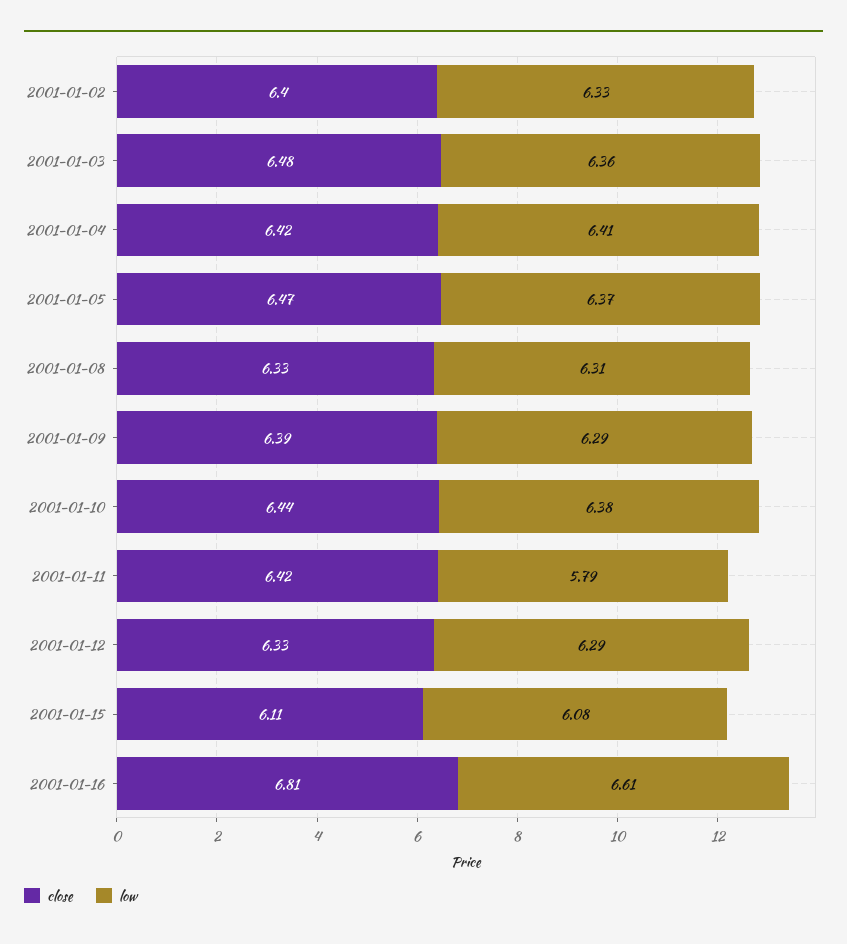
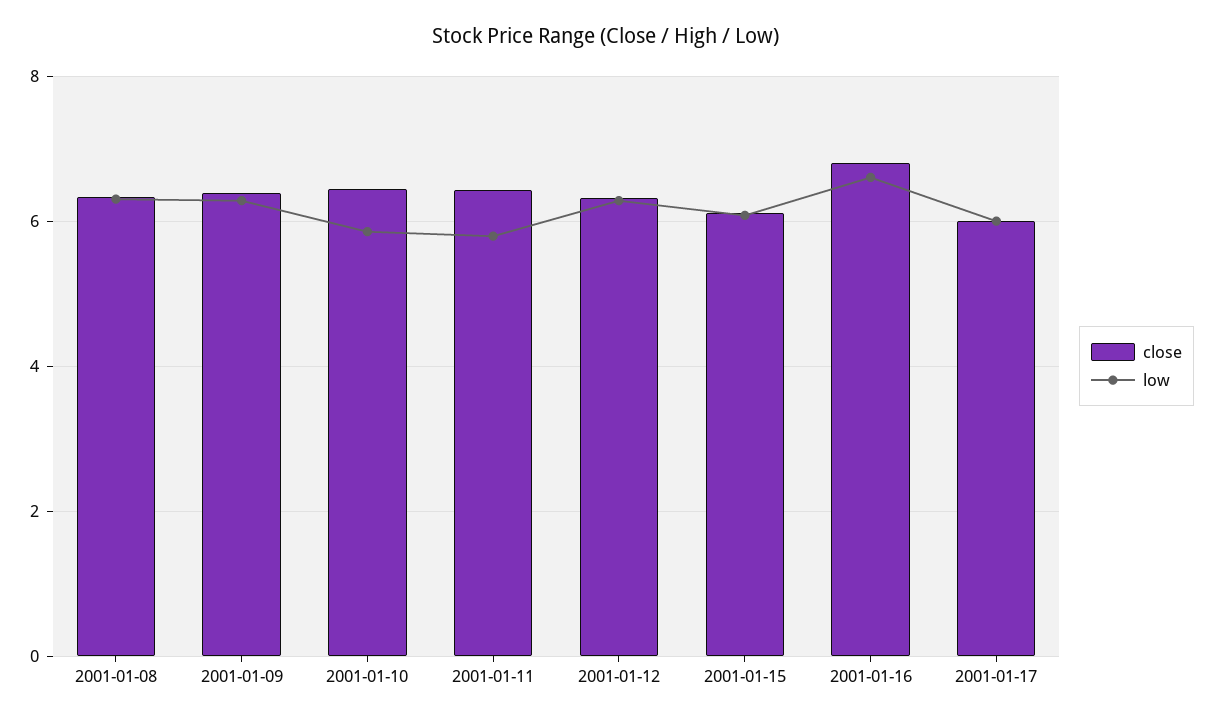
close, 2001-01-02: 6.4 -> none
low, 2001-01-02: 6.33 -> none
close, 2001-01-03: 6.48 -> none
low, 2001-01-03: 6.36 -> none
close, 2001-01-04: 6.42 -> none
low, 2001-01-04: 6.41 -> none
close, 2001-01-05: 6.47 -> none
low, 2001-01-05: 6.37 -> none
low, 2001-01-10: 6.38 -> 5.8
close, 2001-01-17: none -> 6
low, 2001-01-17: none -> 6

